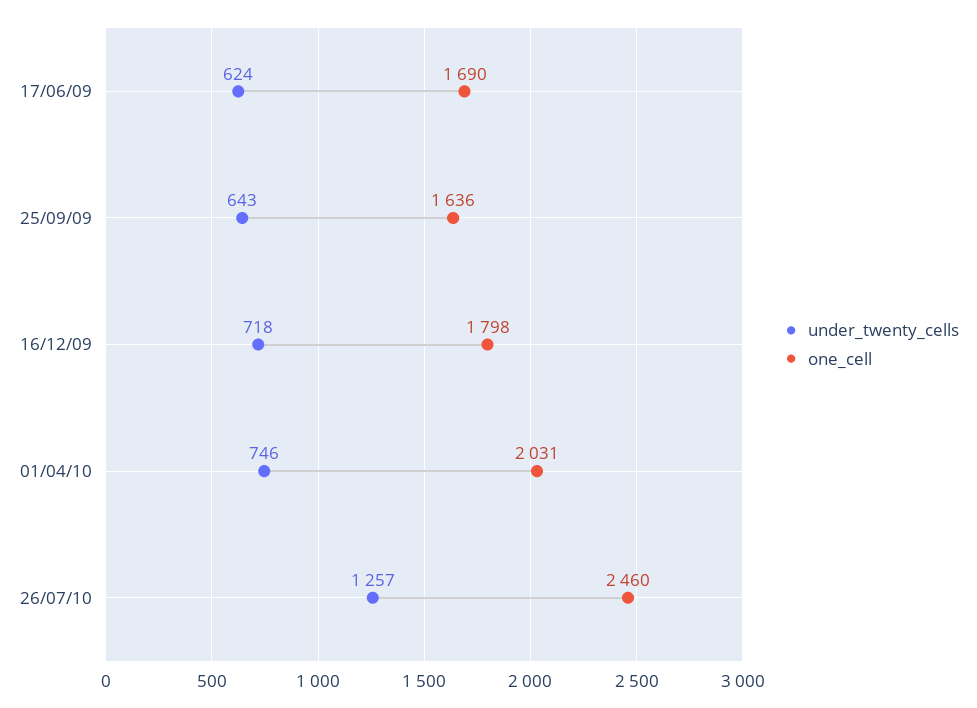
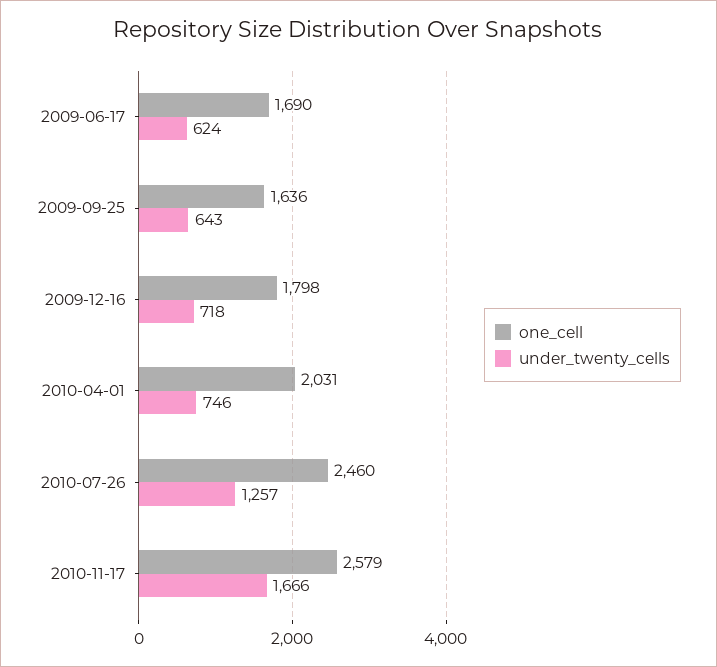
one_cell, 2010-11-17: none -> 2579
under_twenty_cells, 2010-11-17: none -> 1666

